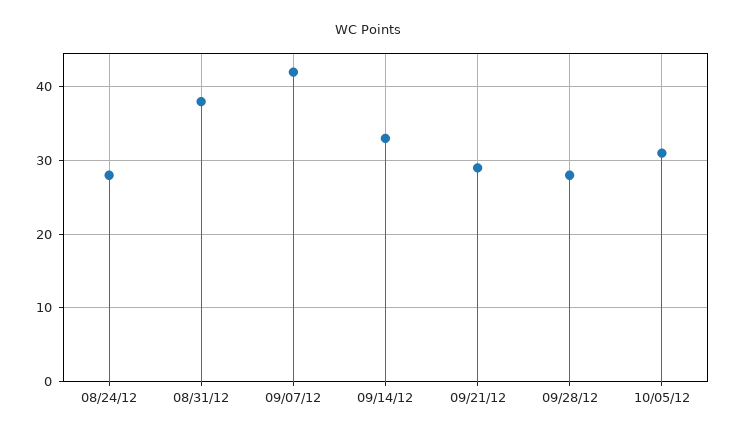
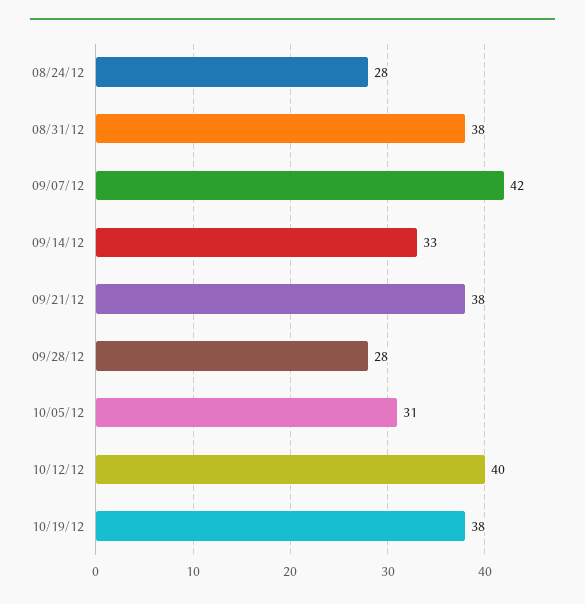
09/21/12: 29 -> 38
10/12/12: none -> 40
10/19/12: none -> 38

